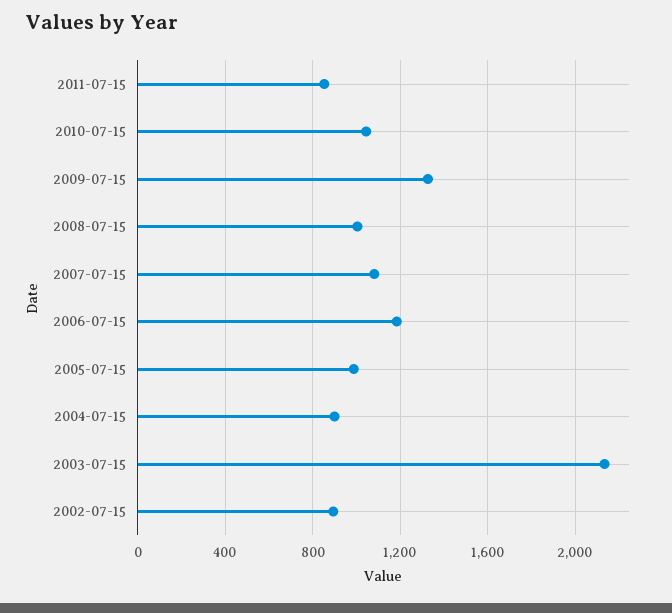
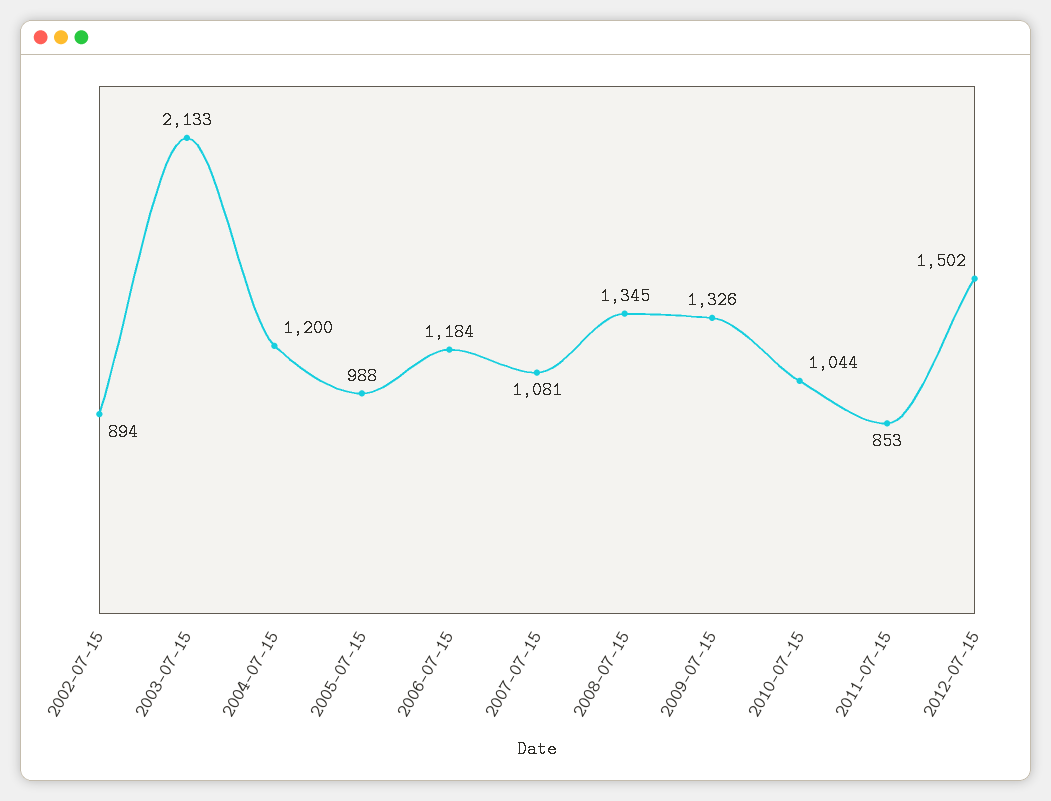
2008-07-15: 1000 -> 1345
2004-07-15: 900 -> 1200
2012-07-15: none -> 1502

